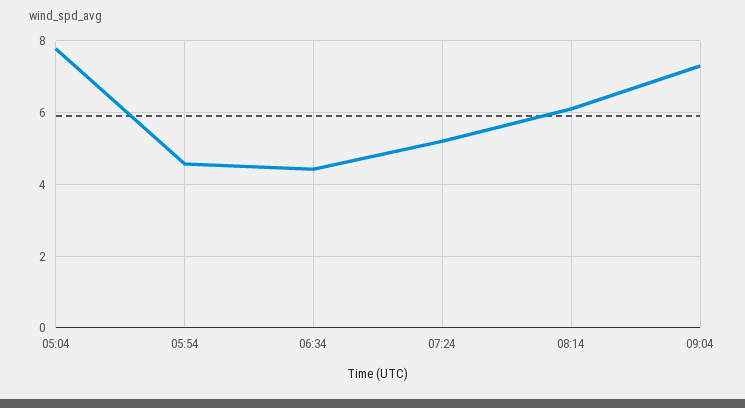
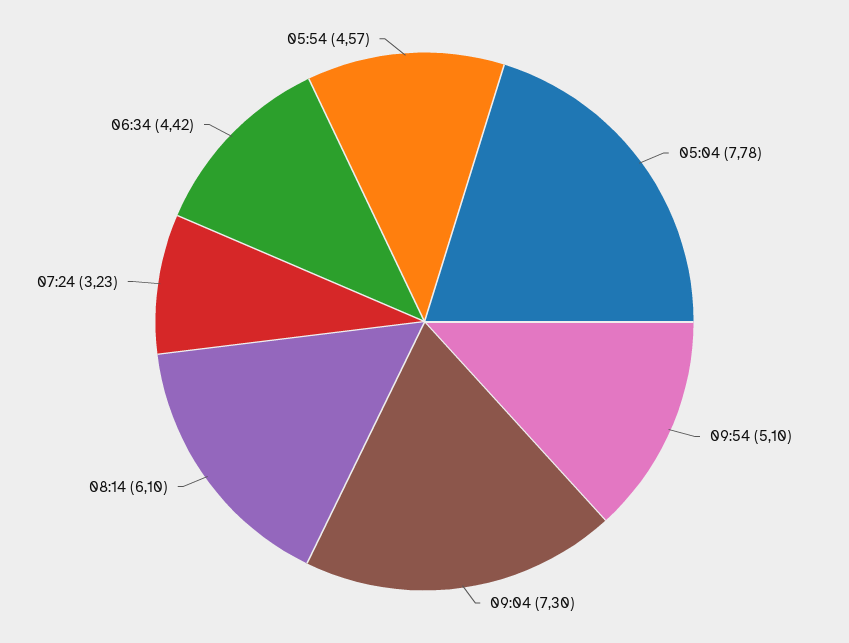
07:24: 5.2 -> 3.23
09:54: none -> 5.1

